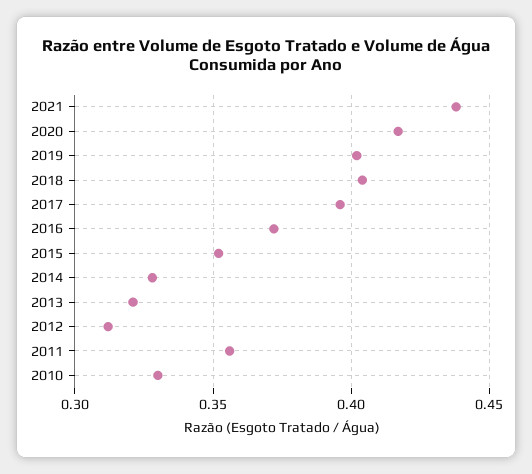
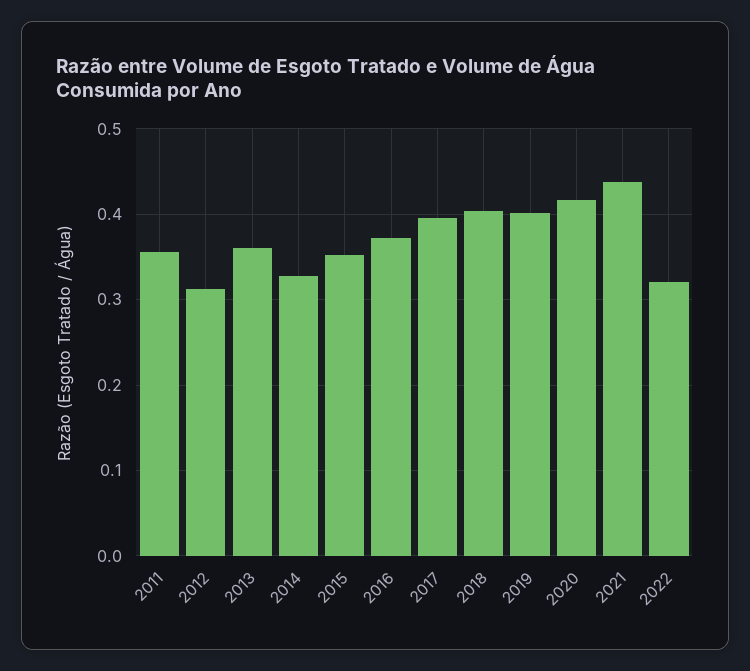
2013: 0.32 -> 0.36
2010: 0.33 -> none
2022: none -> 0.32

